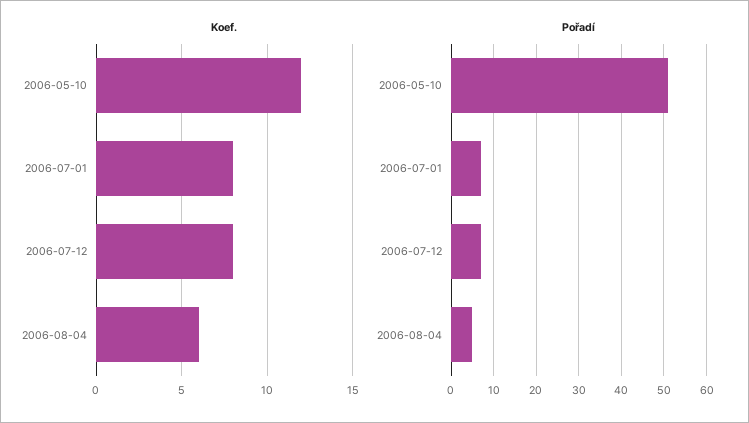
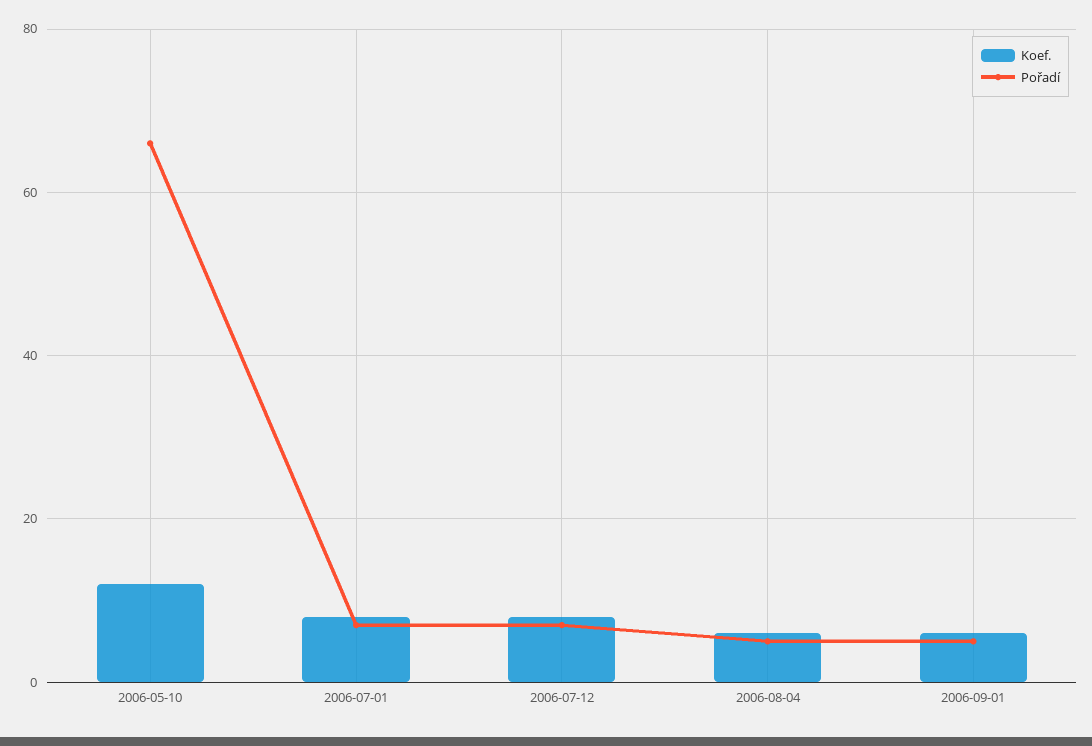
Pořadí, 2006-05-10: 50 -> 65
Koef., 2006-09-01: none -> 5
Pořadí, 2006-09-01: none -> 5

